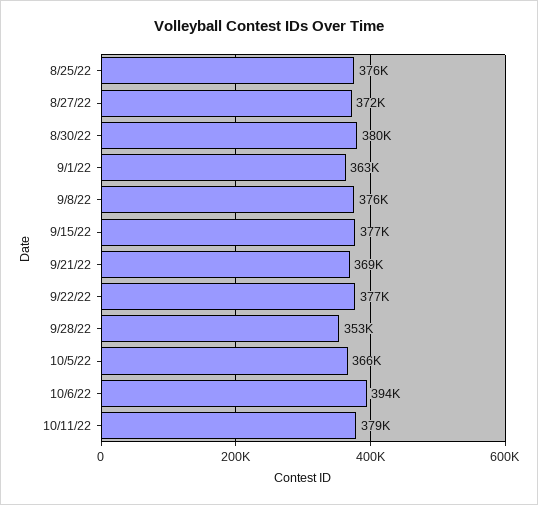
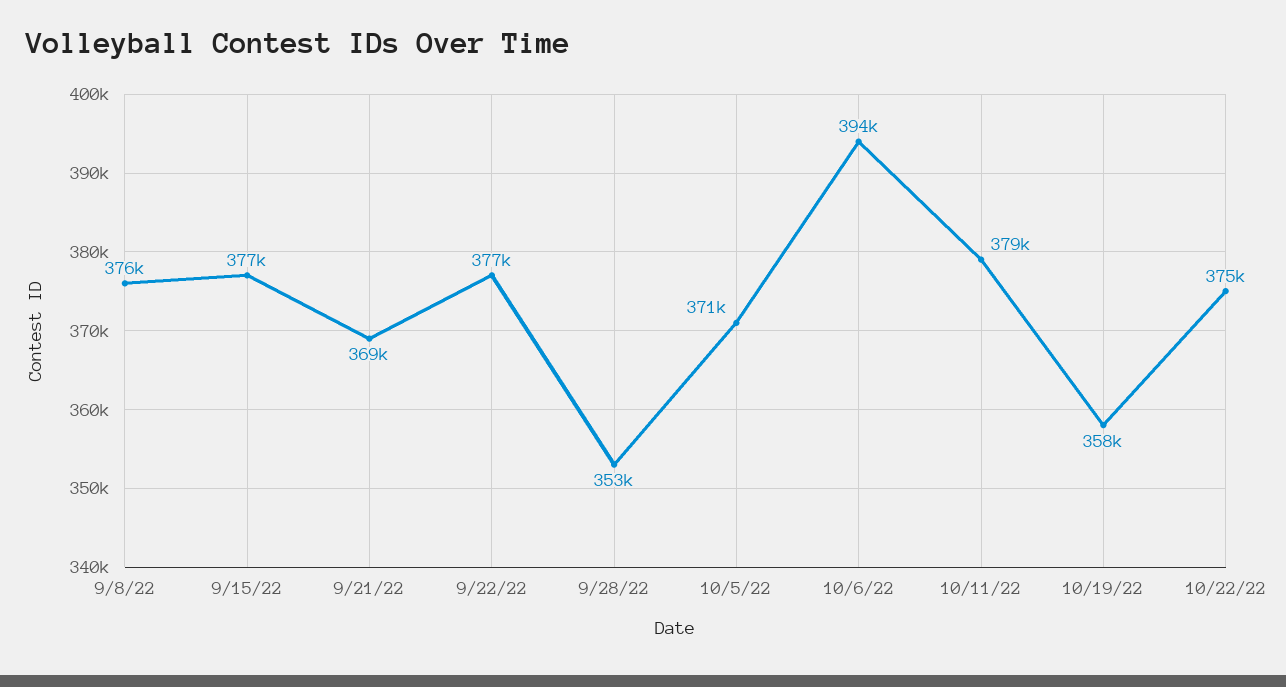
8/25/22: 376000 -> none
8/27/22: 372000 -> none
8/30/22: 380000 -> none
9/1/22: 363000 -> none
10/5/22: 366000 -> 371000
10/19/22: none -> 358000
10/22/22: none -> 375000

